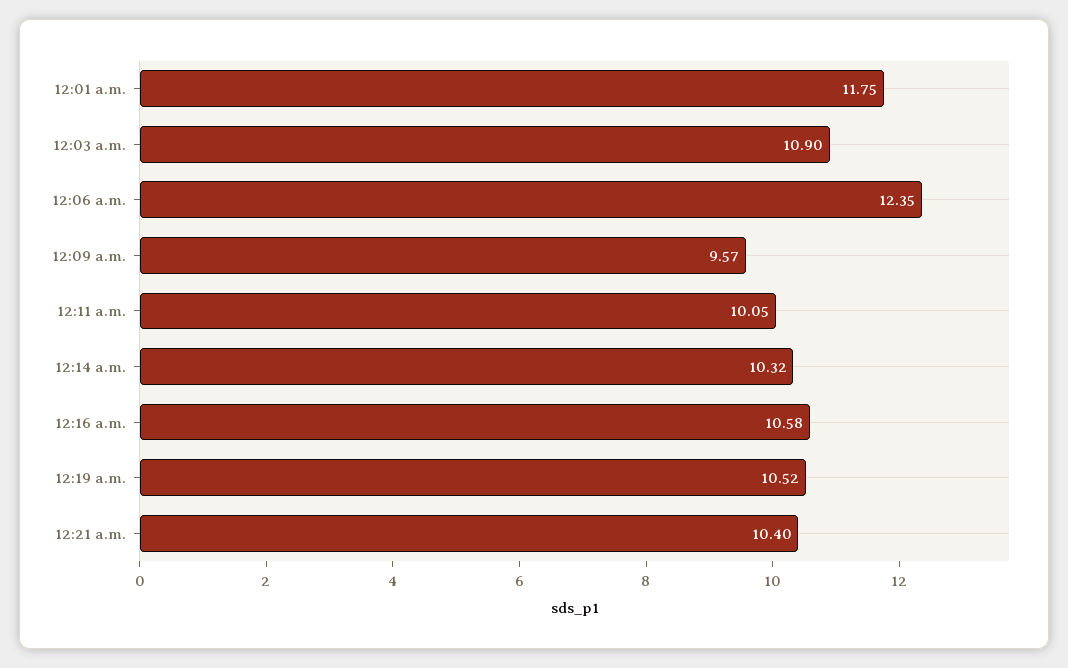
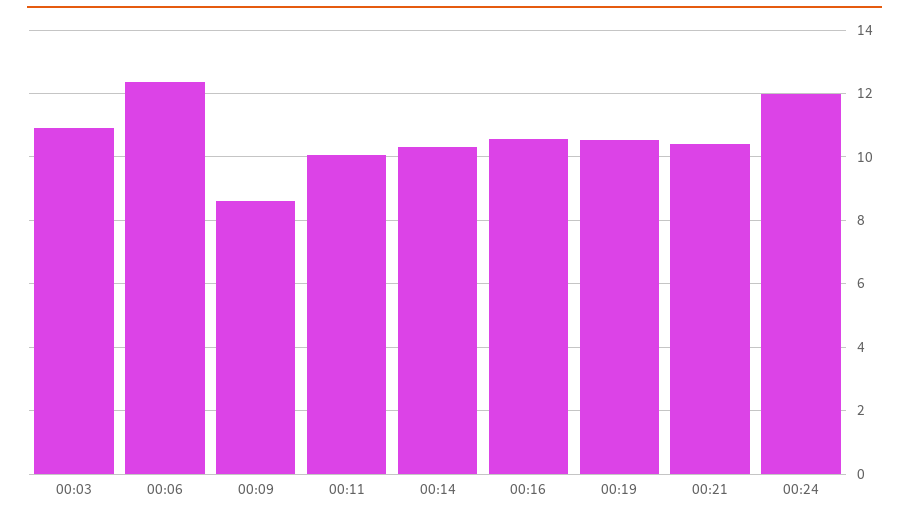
12:01 a.m.: 11.75 -> none
12:09 a.m.: 9.57 -> 8.6
00:24: none -> 12

